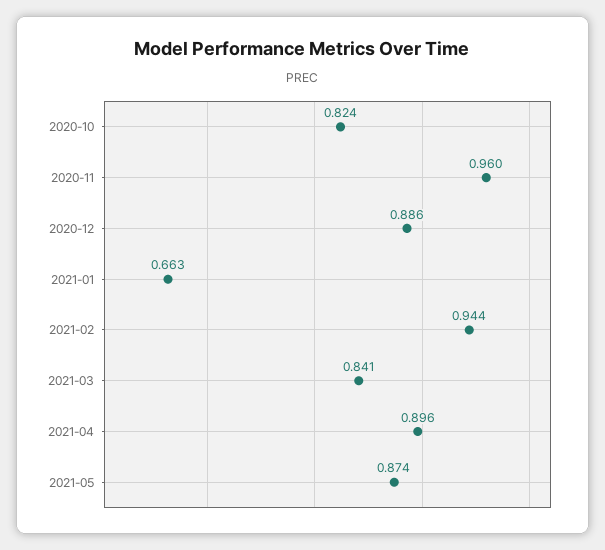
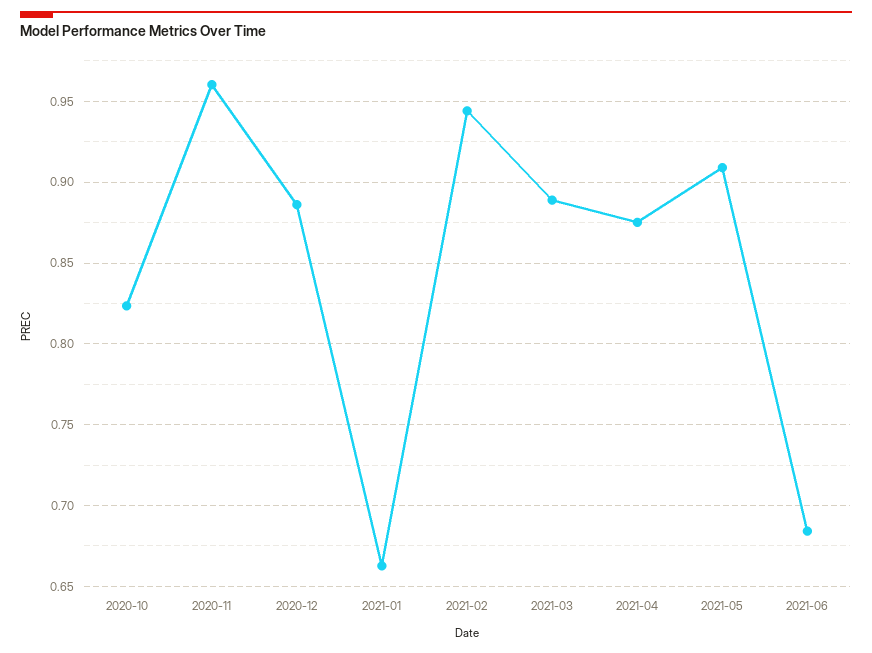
2021-03: 0.841 -> 0.89
2021-04: 0.896 -> 0.875
2021-05: 0.874 -> 0.91
2021-06: none -> 0.685

